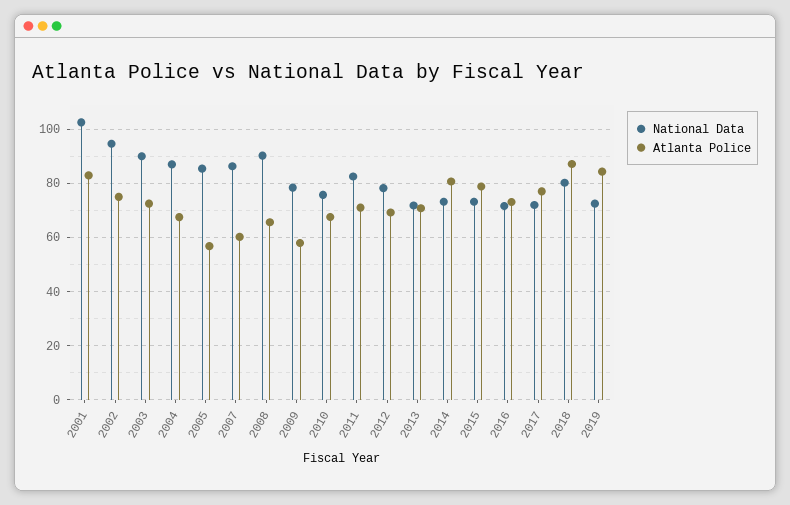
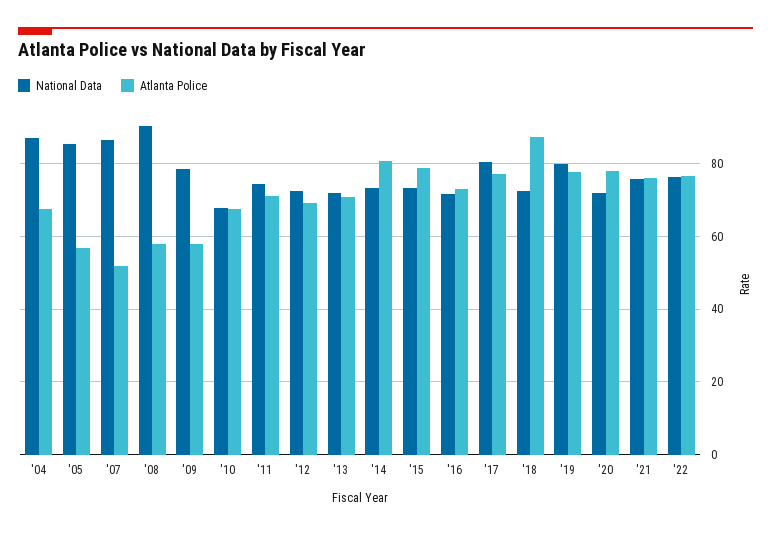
National Data, 2001: 102.5 -> none
Atlanta Police, 2001: 82.5 -> none
National Data, 2002: 95 -> none
Atlanta Police, 2002: 75 -> none
National Data, 2003: 90 -> none
Atlanta Police, 2003: 72.5 -> none
Atlanta Police, 2007: 60 -> 52
Atlanta Police, 2008: 65 -> 58
National Data, 2010: 75 -> 68
National Data, 2011: 82.5 -> 74
National Data, 2012: 77.5 -> 72
National Data, 2017: 72.5 -> 80
National Data, 2018: 80 -> 72
National Data, 2019: 72.5 -> 80
Atlanta Police, 2019: 85 -> 78
National Data, '20: none -> 72
Atlanta Police, '20: none -> 78
National Data, '21: none -> 76
Atlanta Police, '21: none -> 76
National Data, '22: none -> 76
Atlanta Police, '22: none -> 76

